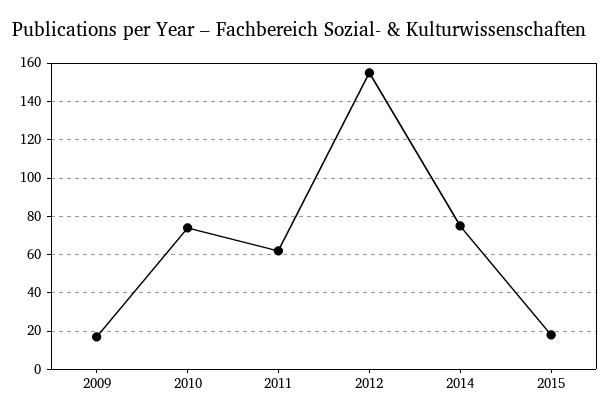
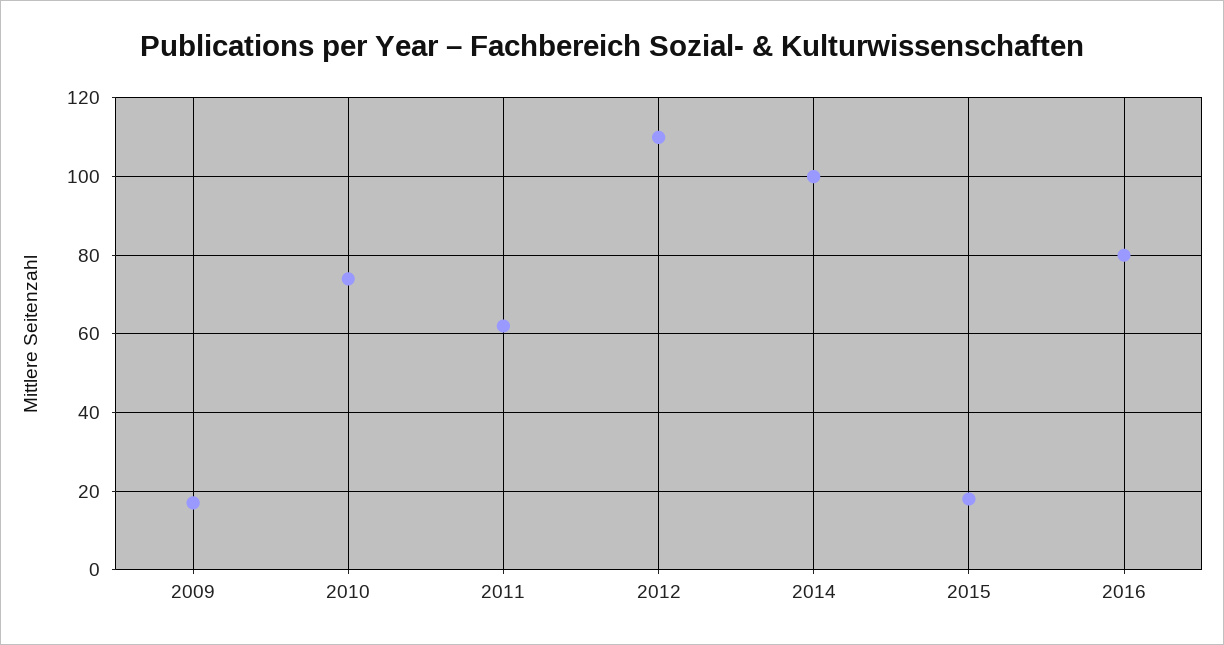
2012: 155 -> 110
2014: 75 -> 100
2016: none -> 80

